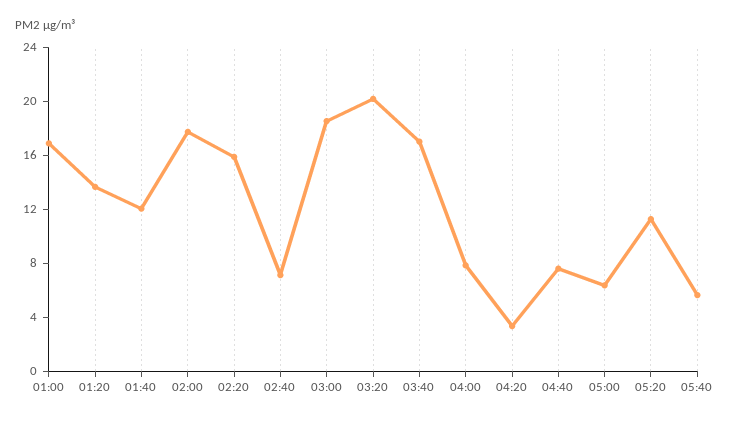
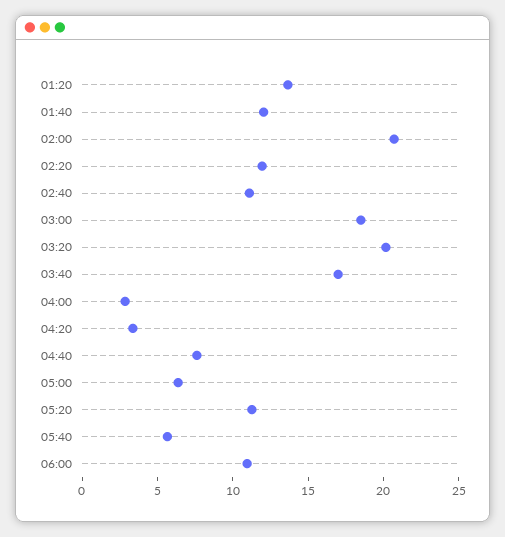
01:00: 17 -> none
02:00: 18 -> 21
02:20: 16 -> 12
02:40: 7 -> 11
04:00: 8 -> 3
06:00: none -> 11

